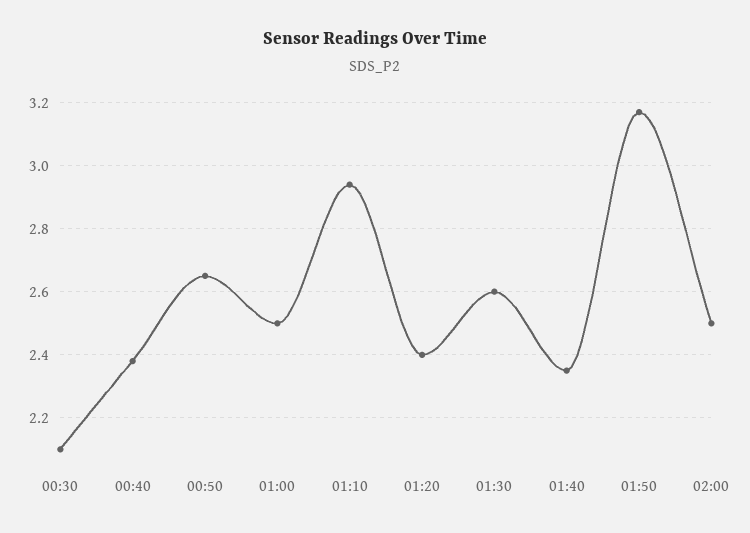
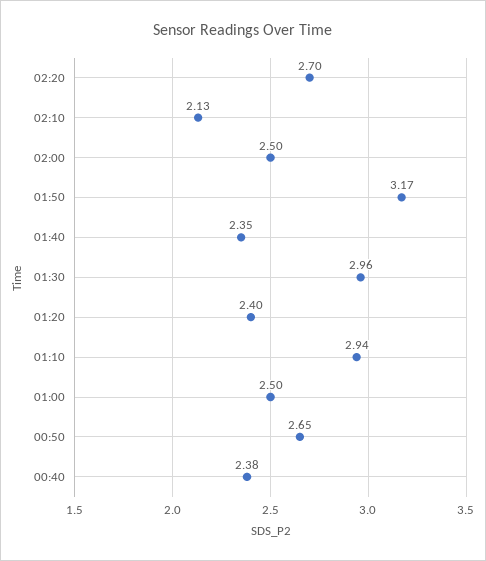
00:30: 2.1 -> none
01:30: 2.6 -> 2.96
02:20: none -> 2.7
02:10: none -> 2.13

